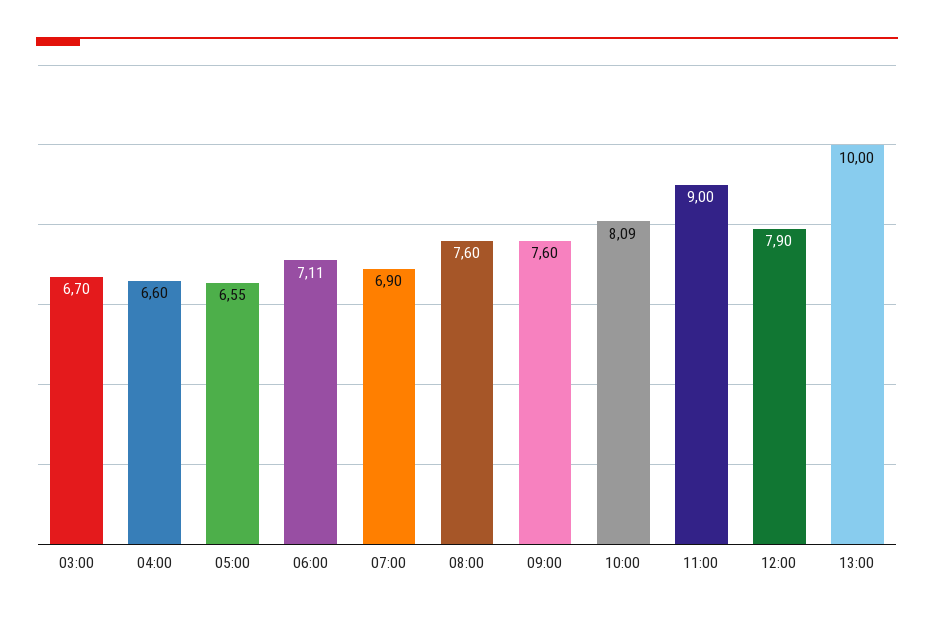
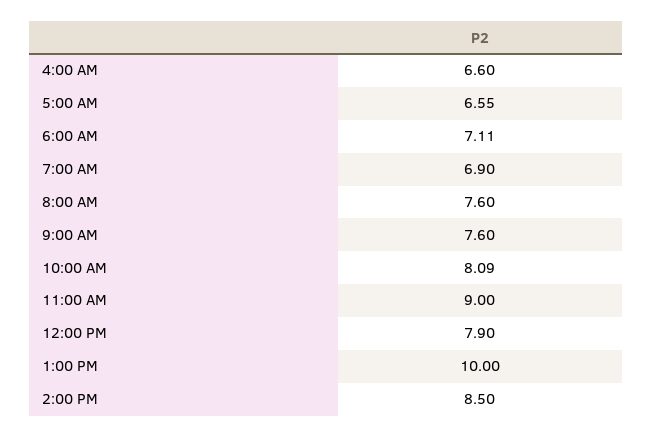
03:00: 6.7 -> none
2:00 PM: none -> 8.5

